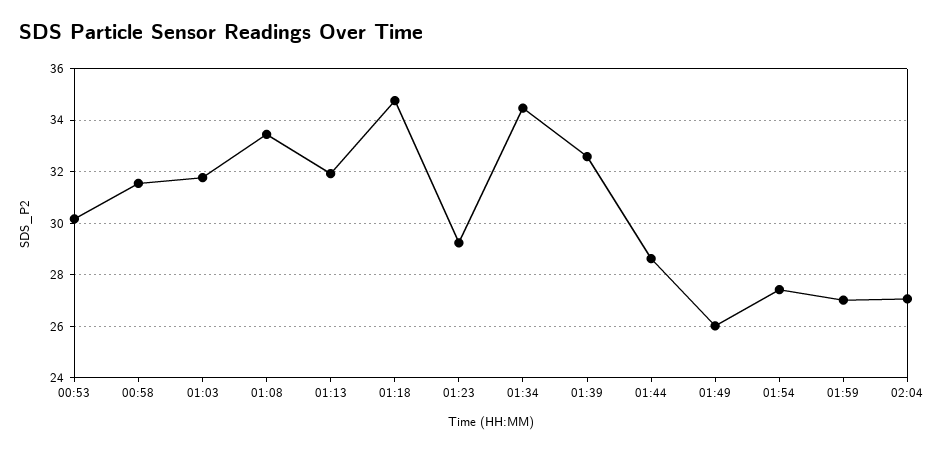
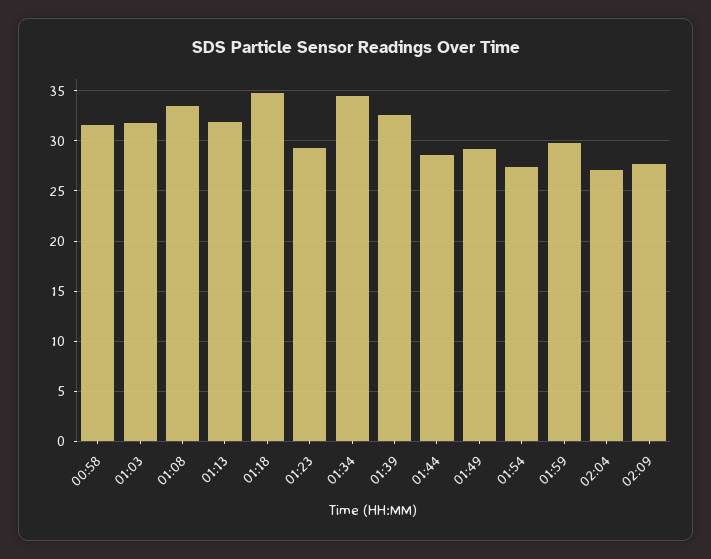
00:53: 30.25 -> none
01:49: 26 -> 29
01:59: 27 -> 30
02:09: none -> 28

